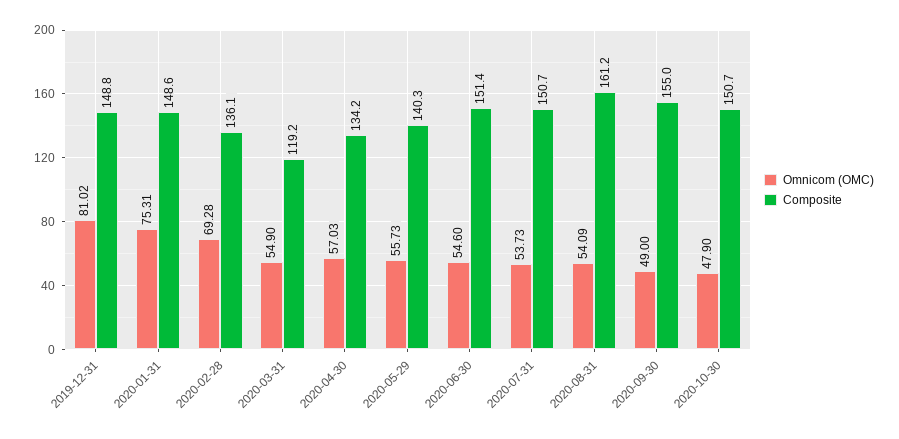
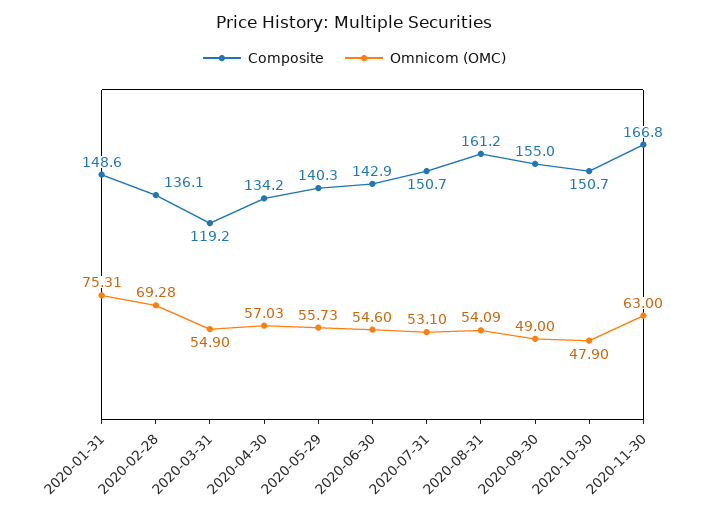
Omnicom (OMC), 2019-12-31: 81.02 -> none
Composite, 2019-12-31: 148.8 -> none
Composite, 2020-06-30: 151.4 -> 142.9
Omnicom (OMC), 2020-07-31: 53.73 -> 53.1
Composite, 2020-11-30: none -> 166.8
Omnicom (OMC), 2020-11-30: none -> 63

